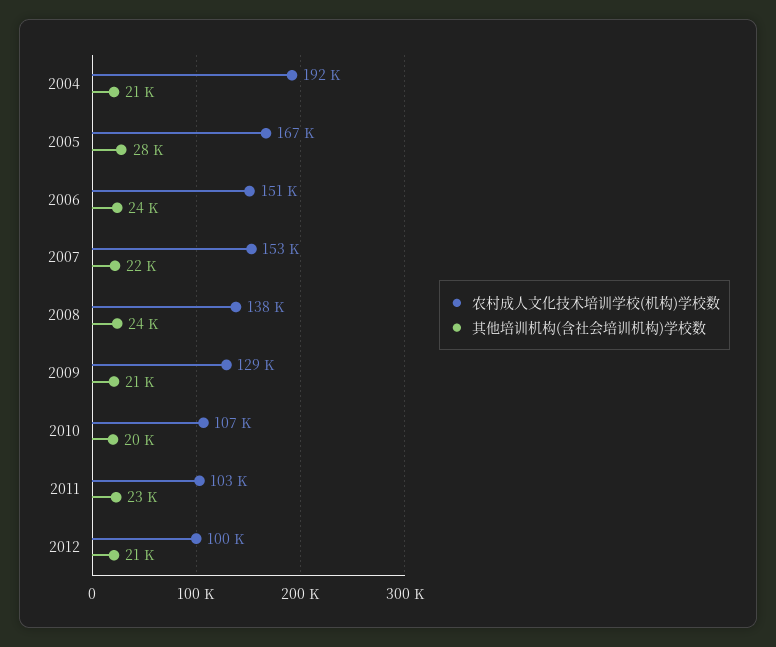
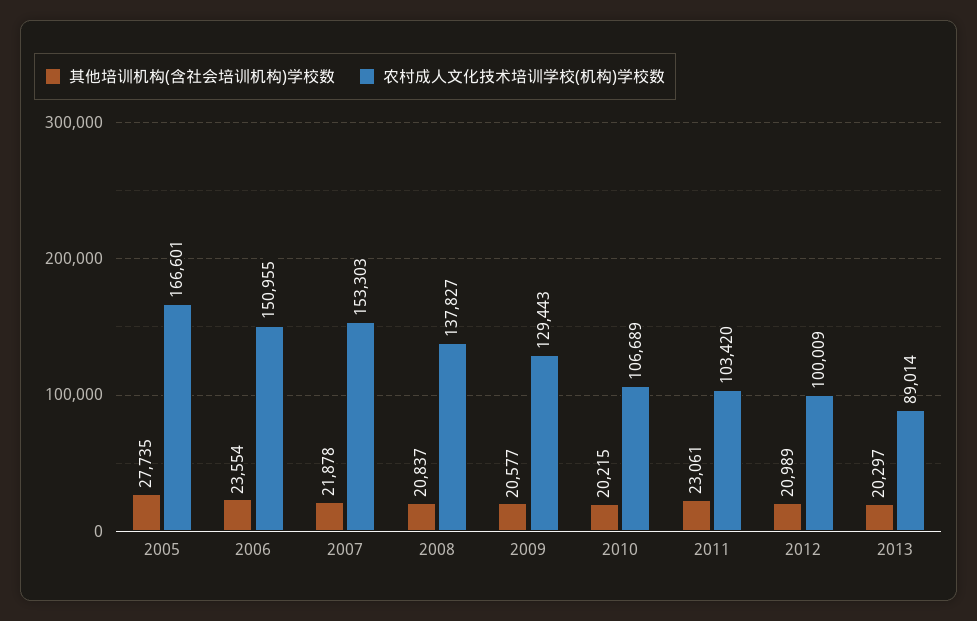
农村成人文化技术培训学校(机构)学校数, 2004: 192000 -> none
其他培训机构(含社会培训机构)学校数, 2004: 21000 -> none
其他培训机构(含社会培训机构)学校数, 2008: 24000 -> 20837
其他培训机构(含社会培训机构)学校数, 2013: none -> 20297
农村成人文化技术培训学校(机构)学校数, 2013: none -> 89014

